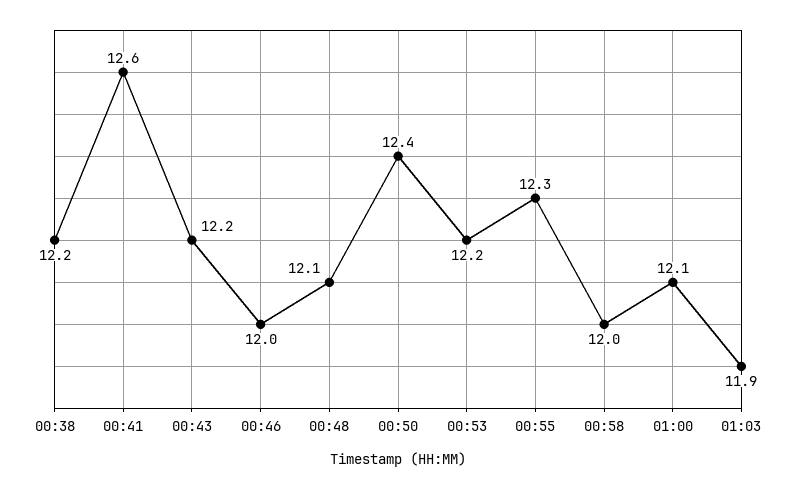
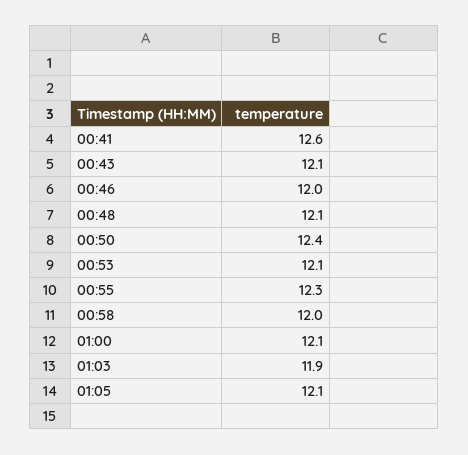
00:38: 12.2 -> none
00:43: 12.2 -> 12.1
00:53: 12.2 -> 12.1
01:05: none -> 12.1

